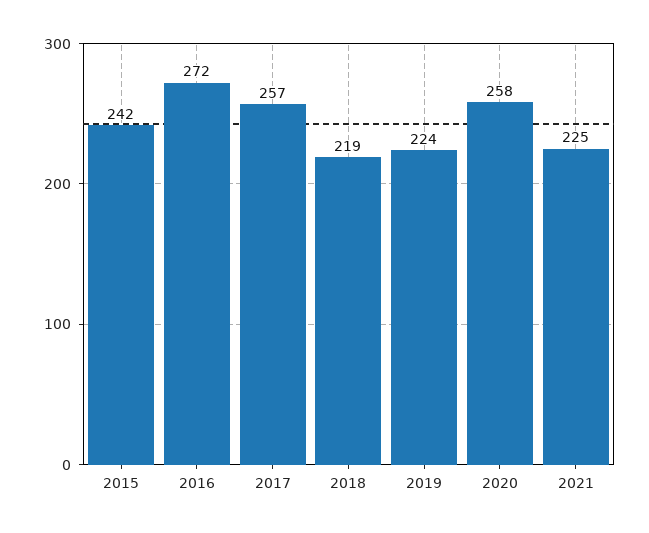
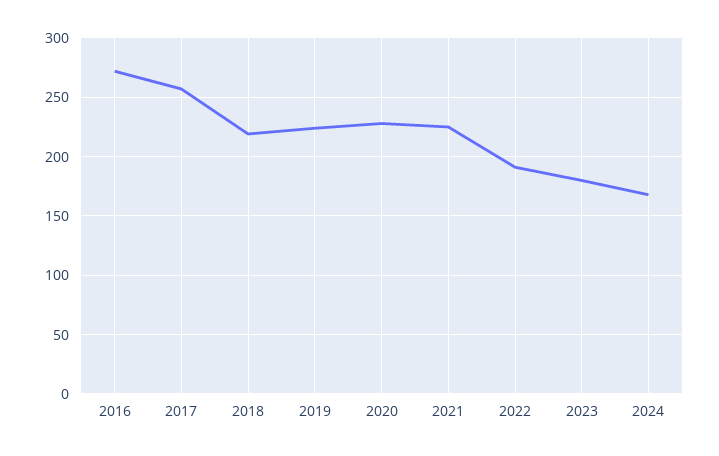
2015: 242 -> none
2020: 258 -> 230
2022: none -> 190
2023: none -> 180
2024: none -> 170

